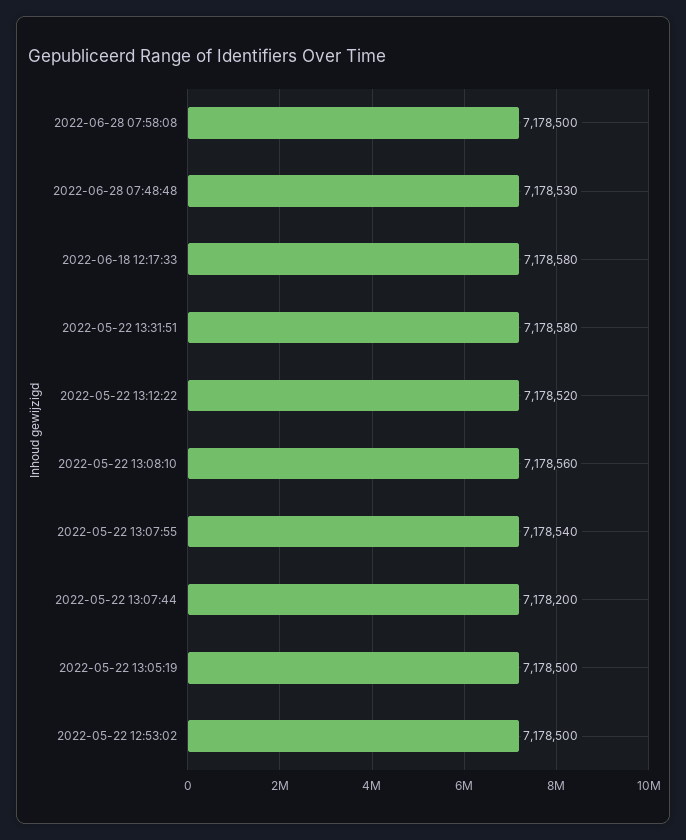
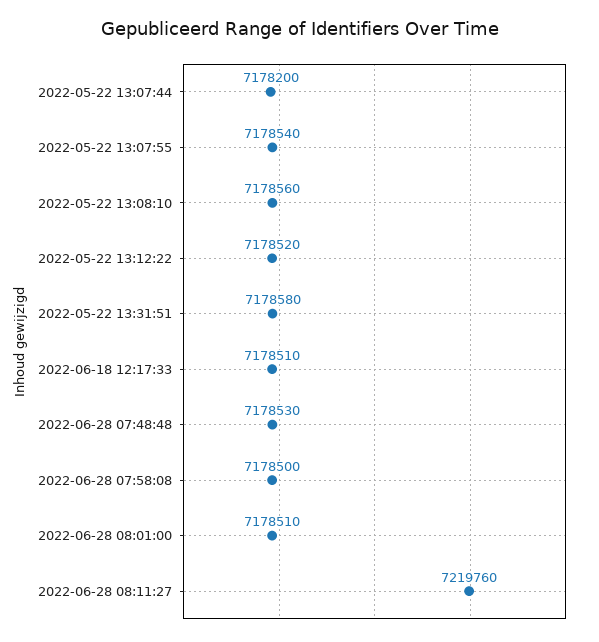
2022-06-18 12:17:33: 7178580 -> 7178510
2022-05-22 13:05:19: 7178500 -> none
2022-05-22 12:53:02: 7178500 -> none
2022-06-28 08:01:00: none -> 7178510
2022-06-28 08:11:27: none -> 7219760

